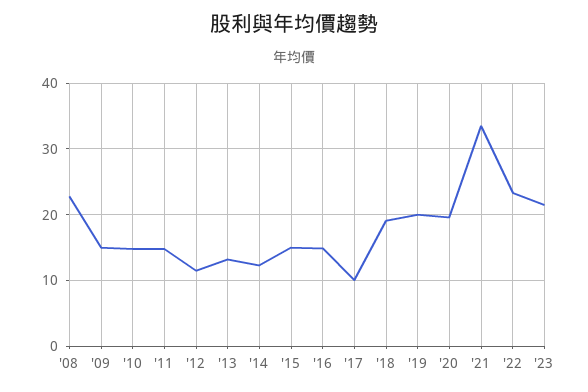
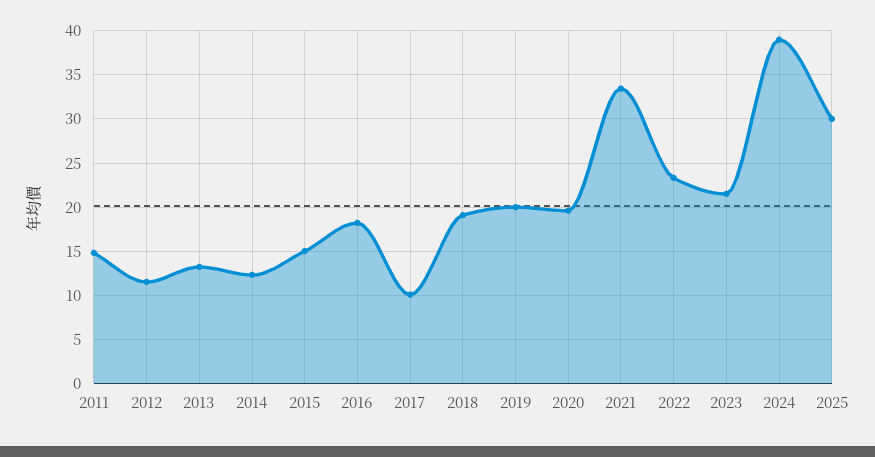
'08: 23 -> none
'09: 15 -> none
'10: 15 -> none
'16: 15 -> 18
2024: none -> 39
2025: none -> 30

